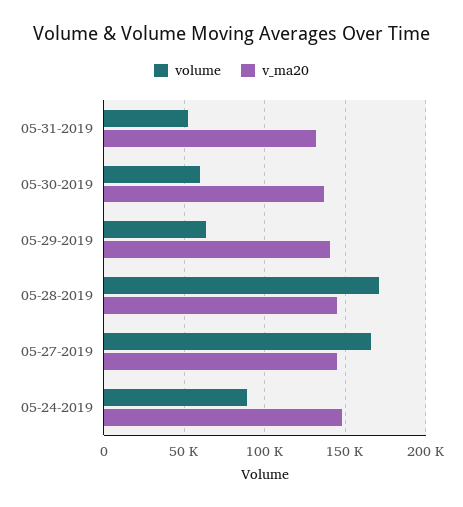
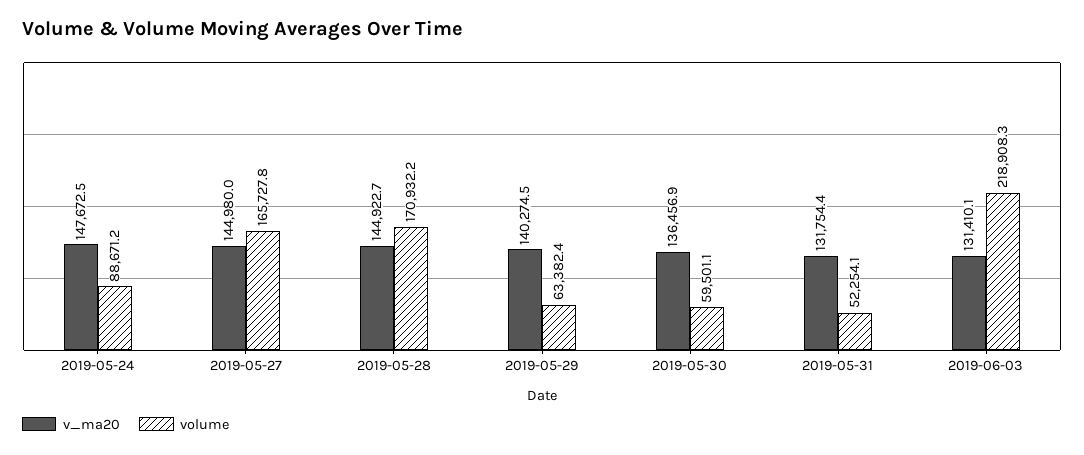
v_ma20, 2019-06-03: none -> 131410.1
volume, 2019-06-03: none -> 218908.3

